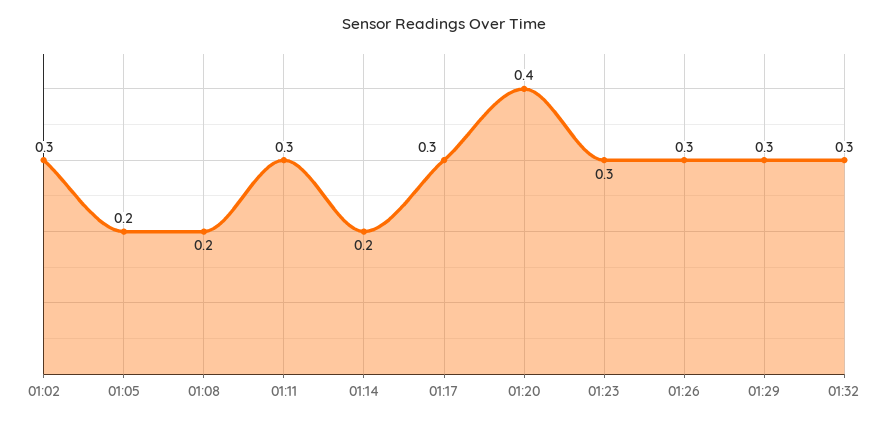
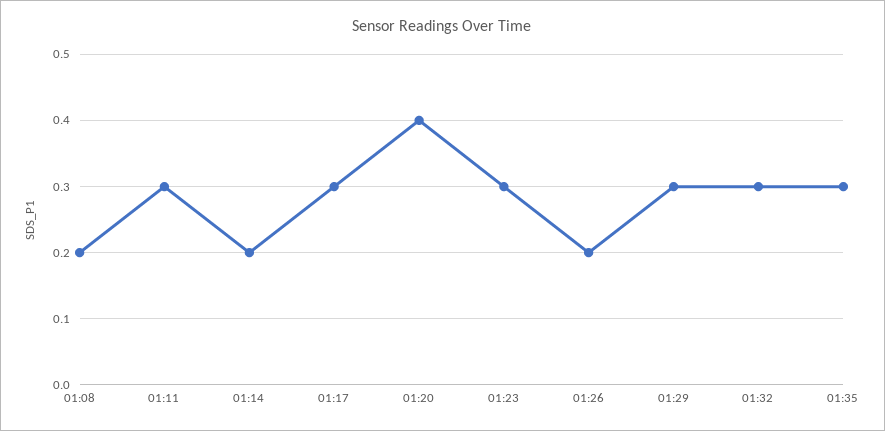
01:02: 0.3 -> none
01:05: 0.2 -> none
01:26: 0.3 -> 0.2
01:35: none -> 0.3

